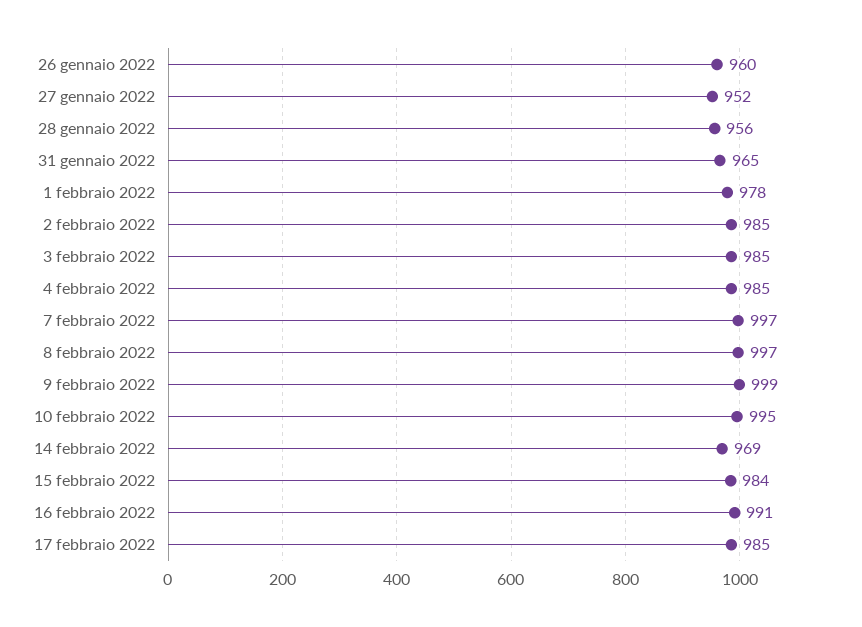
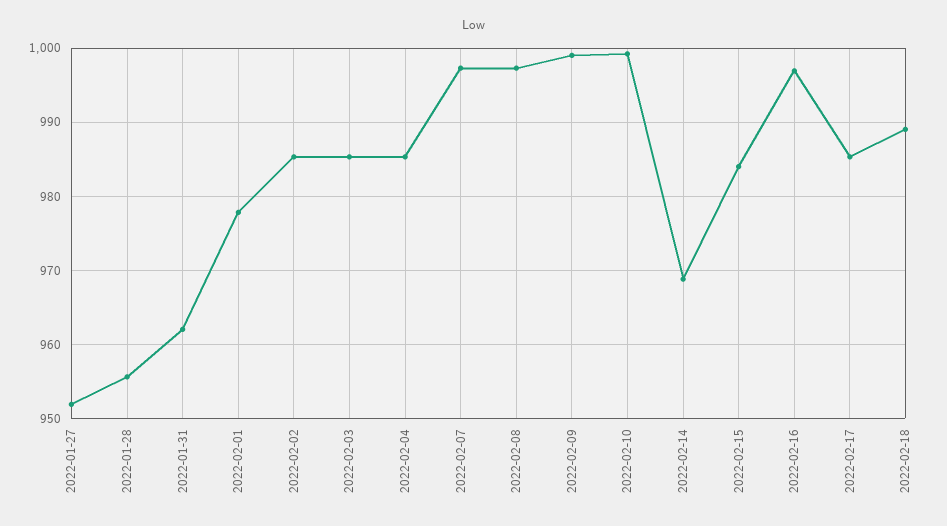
26 gennaio 2022: 960 -> none
31 gennaio 2022: 965 -> 962
10 febbraio 2022: 995 -> 999
16 febbraio 2022: 991 -> 997
2022-02-18: none -> 989

